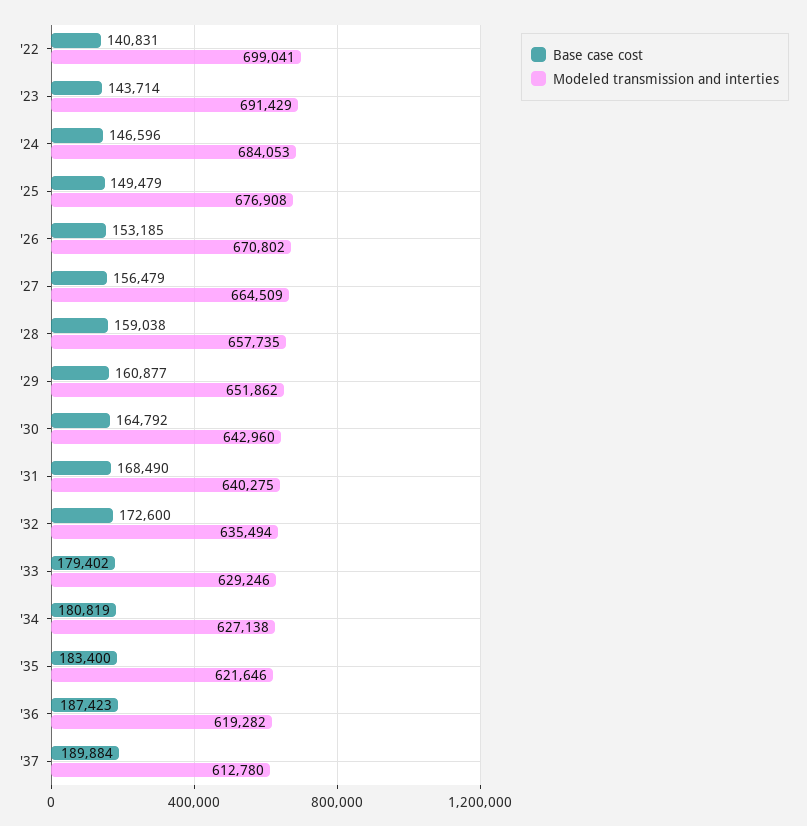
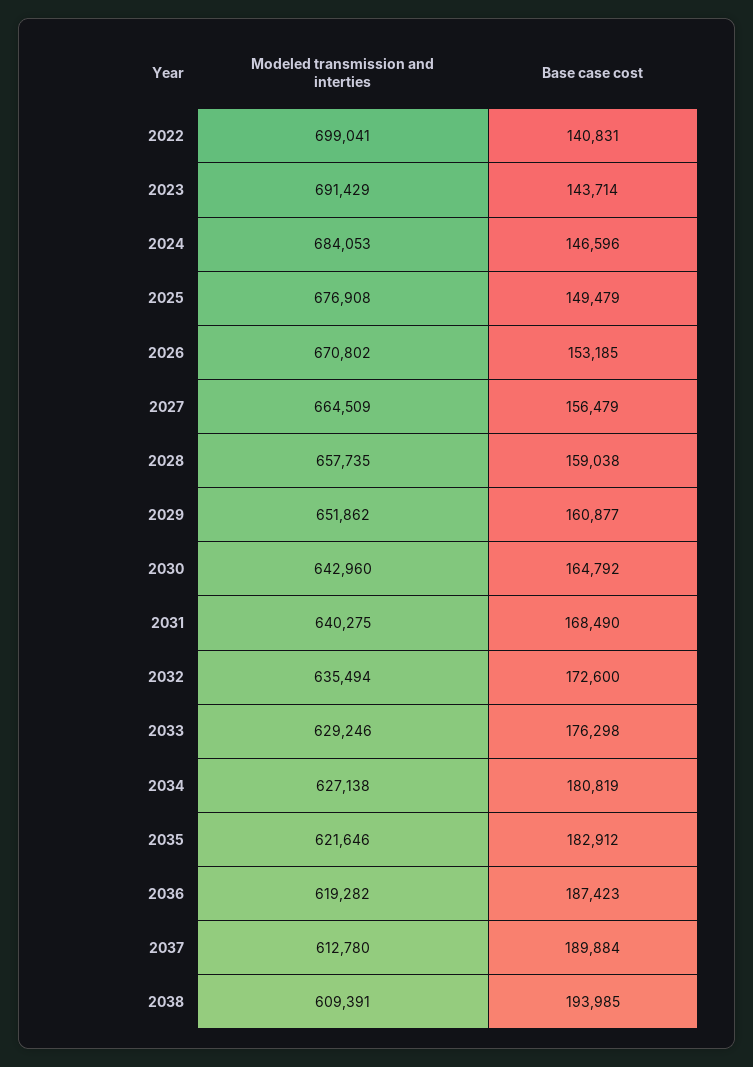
Base case cost, '33: 179402 -> 176298
Base case cost, '35: 183400 -> 182912
Modeled transmission and interties, 2038: none -> 609391
Base case cost, 2038: none -> 193985

